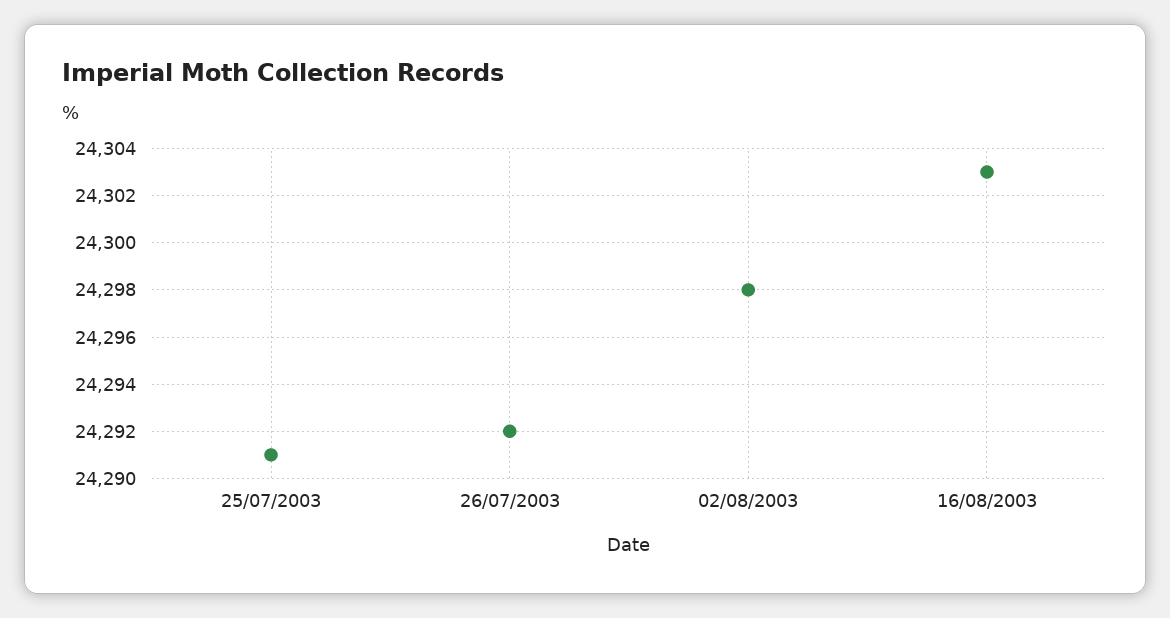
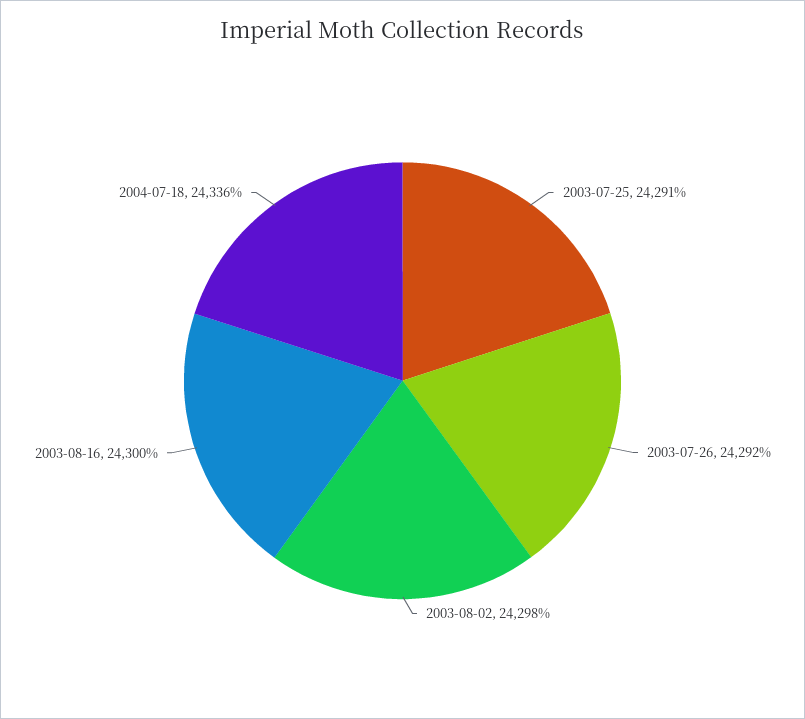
16/08/2003: 24303 -> 24300
2004-07-18: none -> 24336

